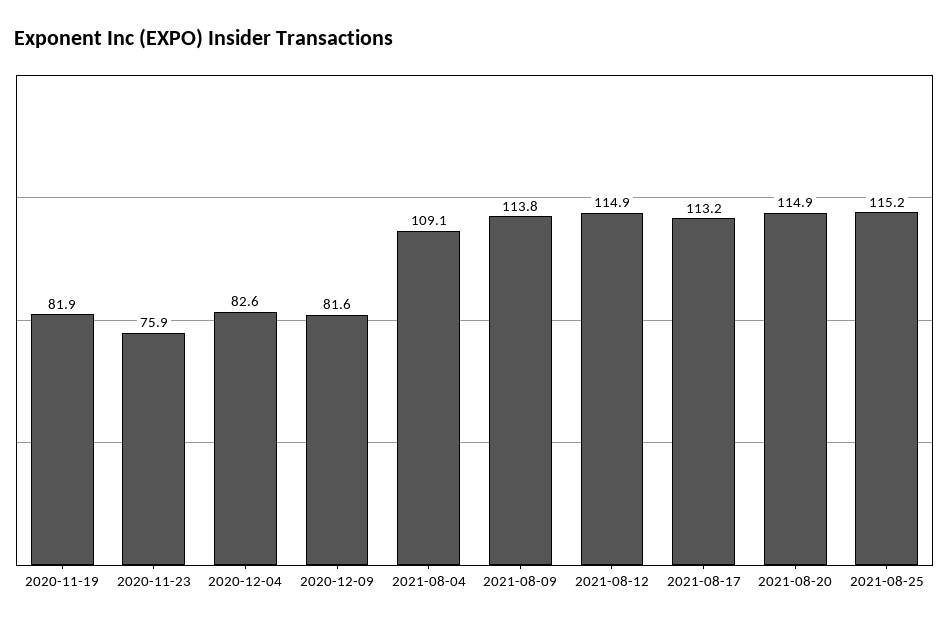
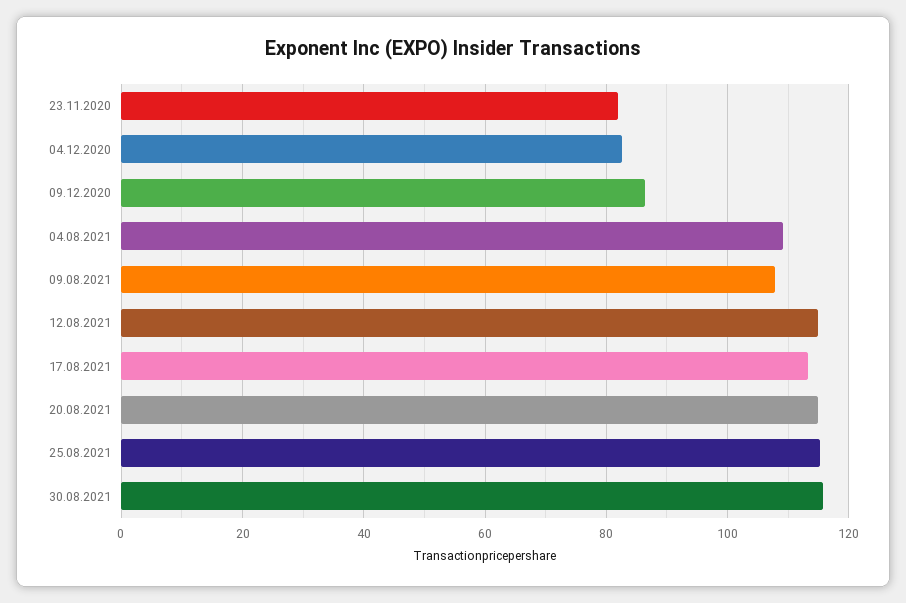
2020-11-19: 81.9 -> none
2020-11-23: 75.9 -> 82
2020-12-09: 81.6 -> 86
2021-08-09: 113.8 -> 108
30.08.2021: none -> 116

